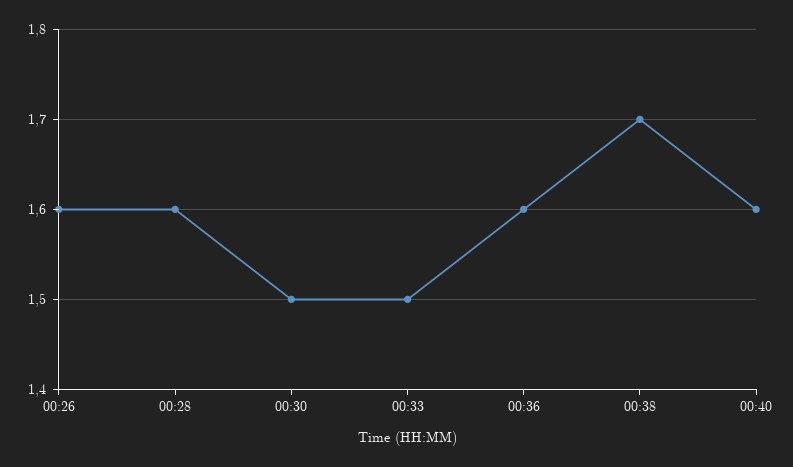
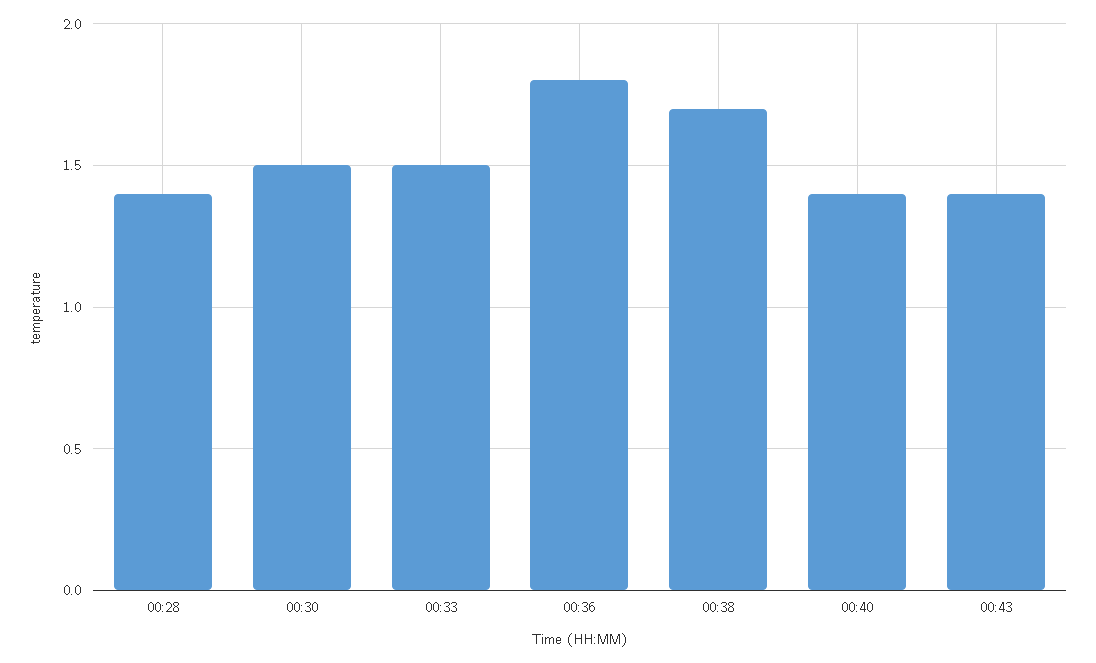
00:26: 1.6 -> none
00:28: 1.6 -> 1.4
00:36: 1.6 -> 1.8
00:40: 1.6 -> 1.4
00:43: none -> 1.4

